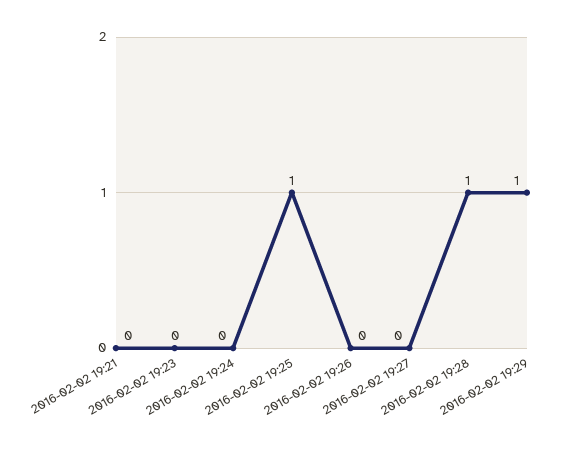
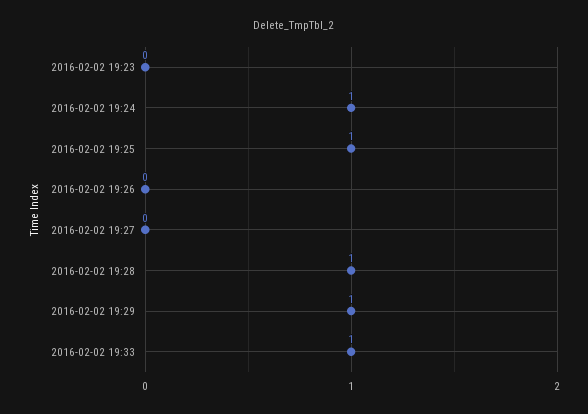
2016-02-02 19:21: 0 -> none
2016-02-02 19:24: 0 -> 1
2016-02-02 19:33: none -> 1

